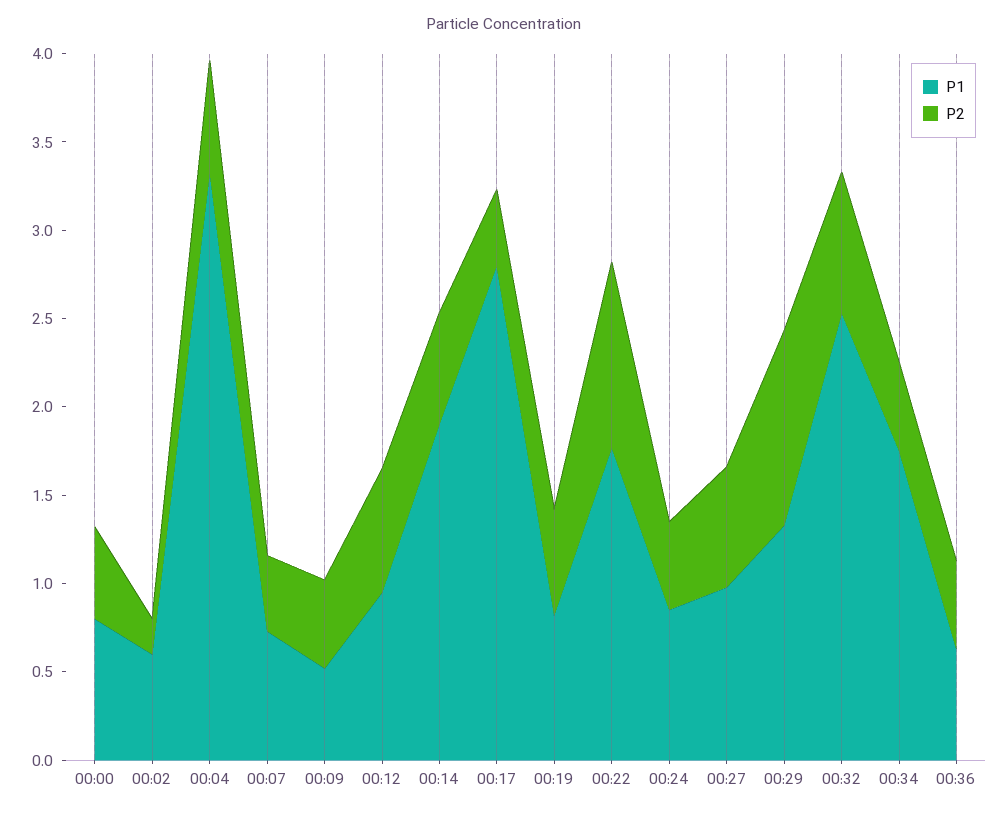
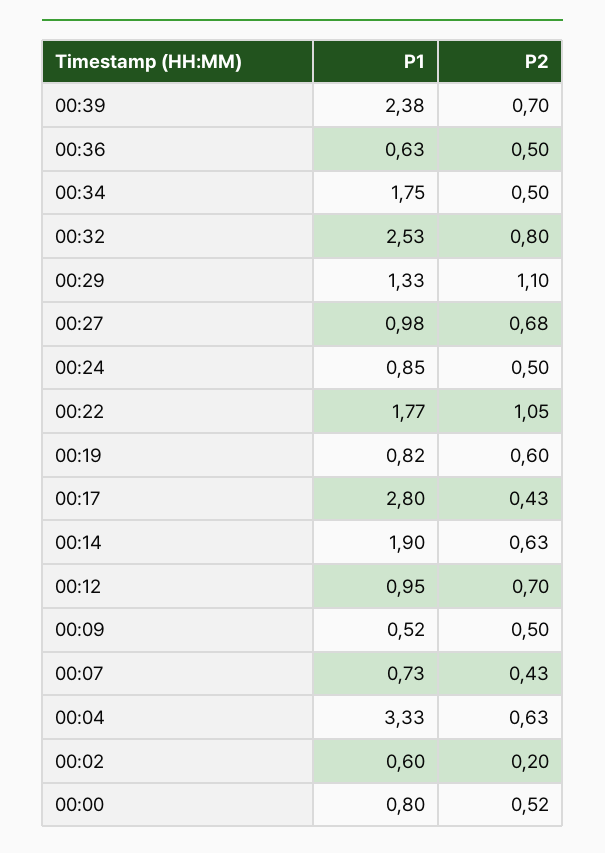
P1, 00:39: none -> 2.38
P2, 00:39: none -> 0.7

